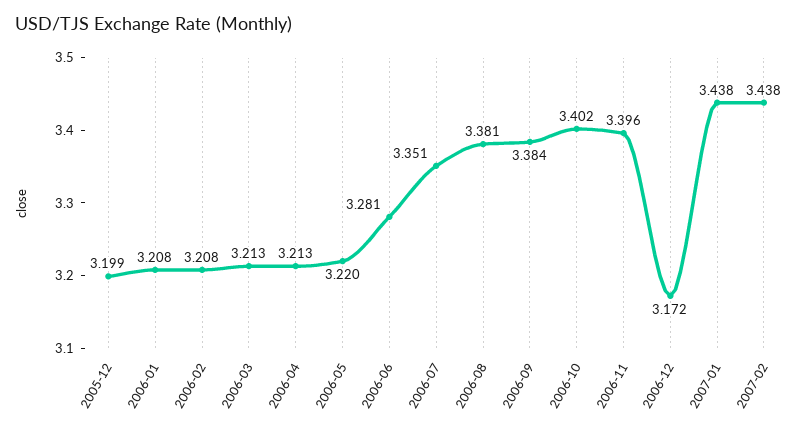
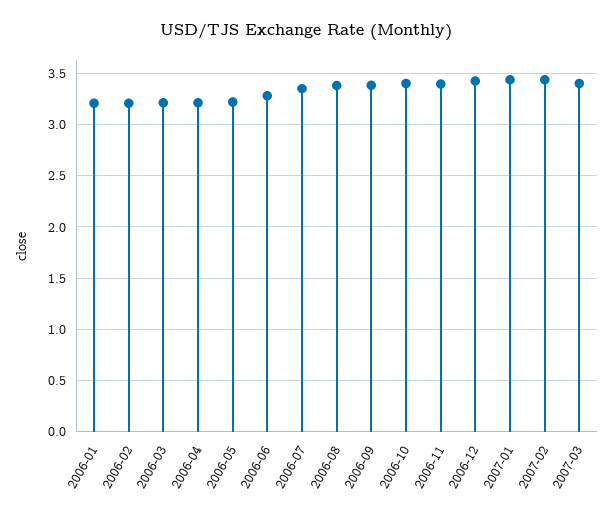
2005-12: 3.199 -> none
2006-12: 3.172 -> 3.4
2007-03: none -> 3.4

